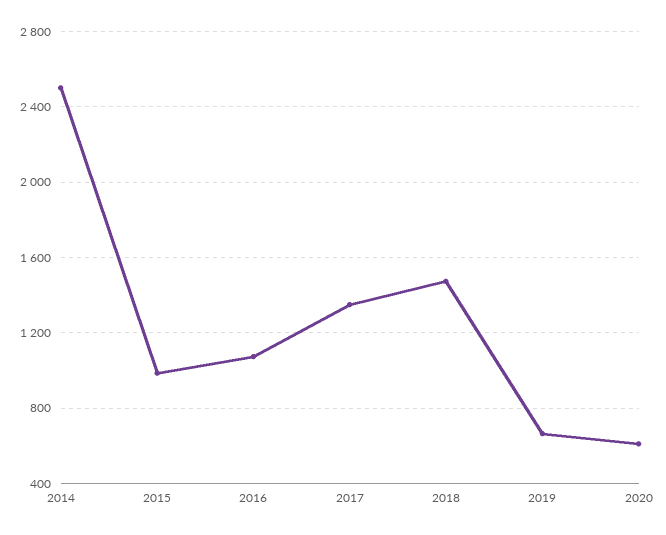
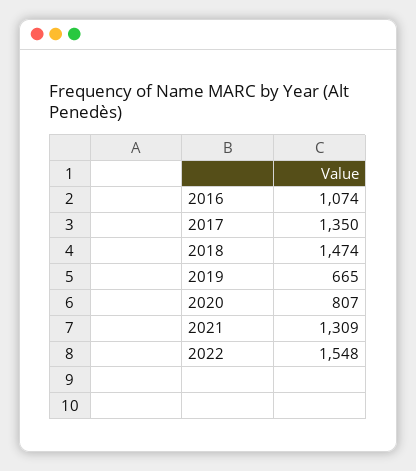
2014: 2500 -> none
2015: 1000 -> none
2020: 600 -> 807
2021: none -> 1309
2022: none -> 1548

